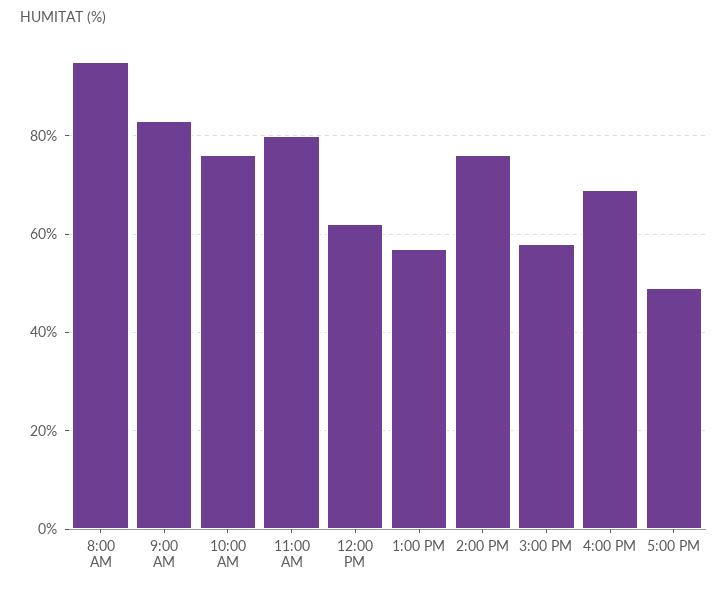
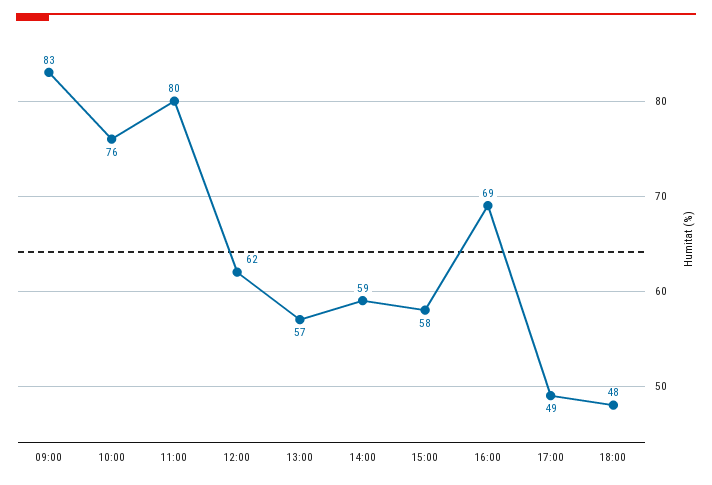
8:00 AM: 95 -> none
2:00 PM: 75 -> 59
18:00: none -> 48

